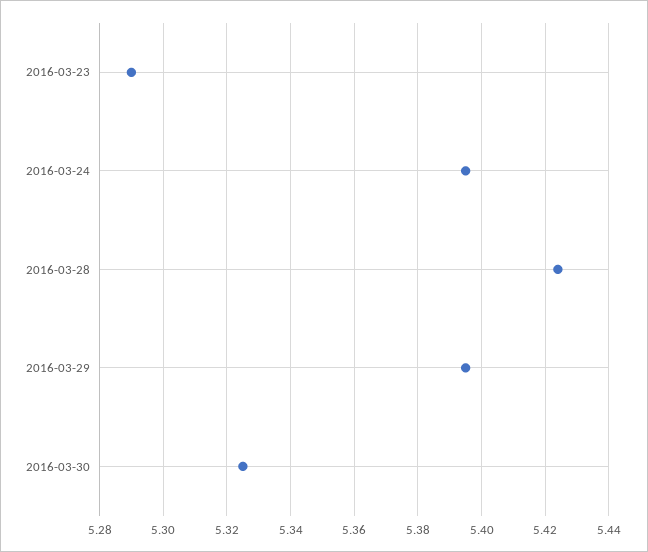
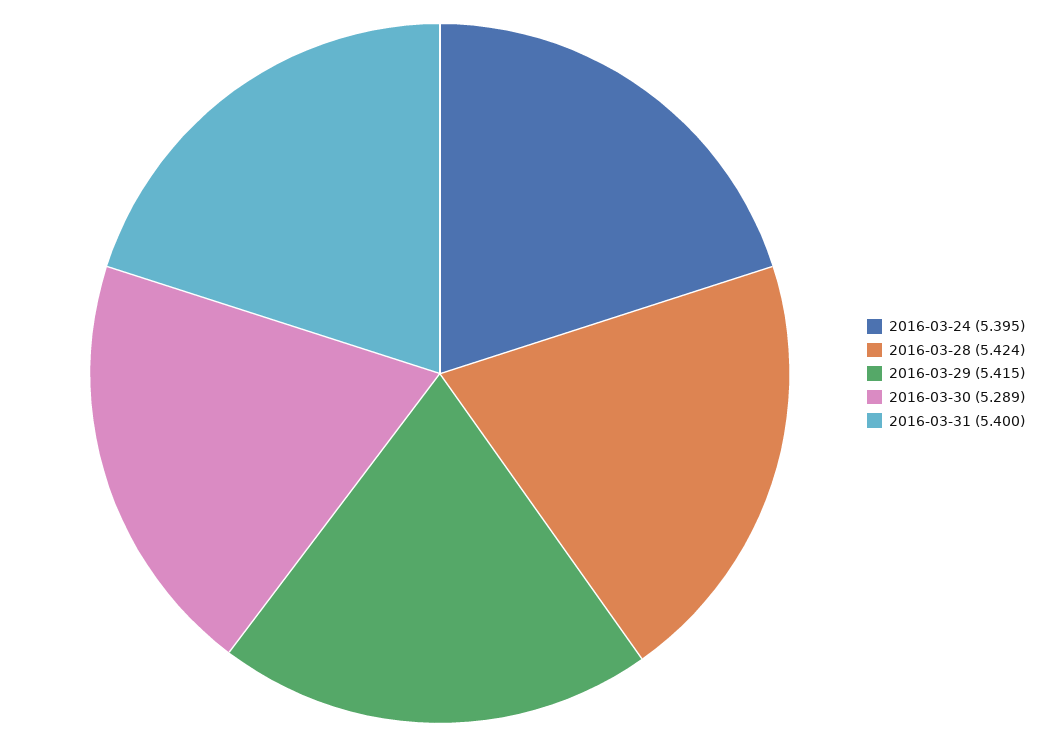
2016-03-23: 5.29 -> none
2016-03-29: 5.395 -> 5.415
2016-03-30: 5.325 -> 5.289
2016-03-31: none -> 5.4

